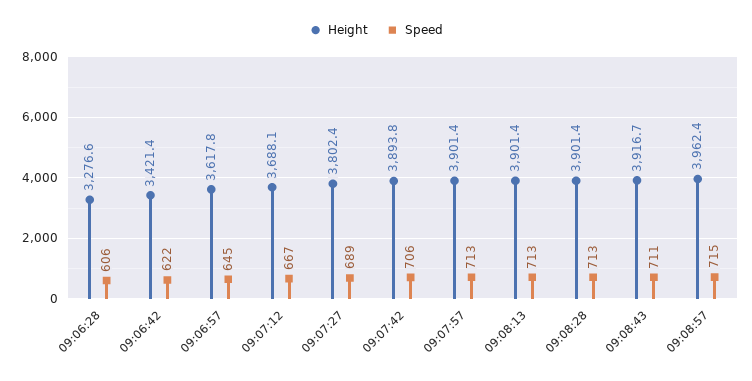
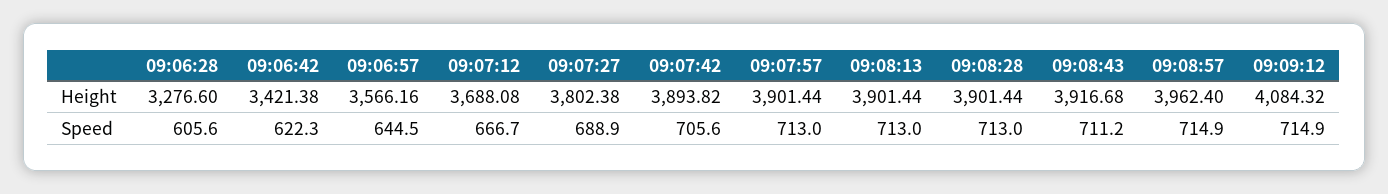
Height, 09:06:57: 3617.8 -> 3566.16
Height, 09:09:12: none -> 4084.32
Speed, 09:09:12: none -> 714.9

